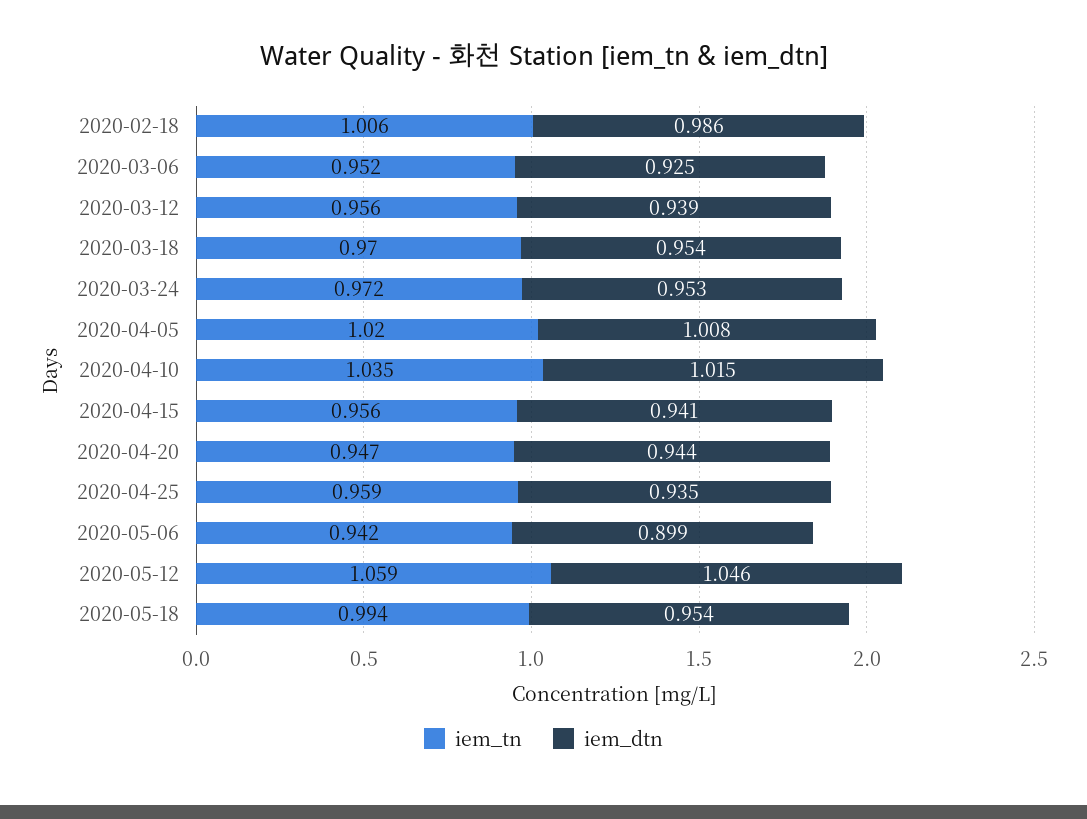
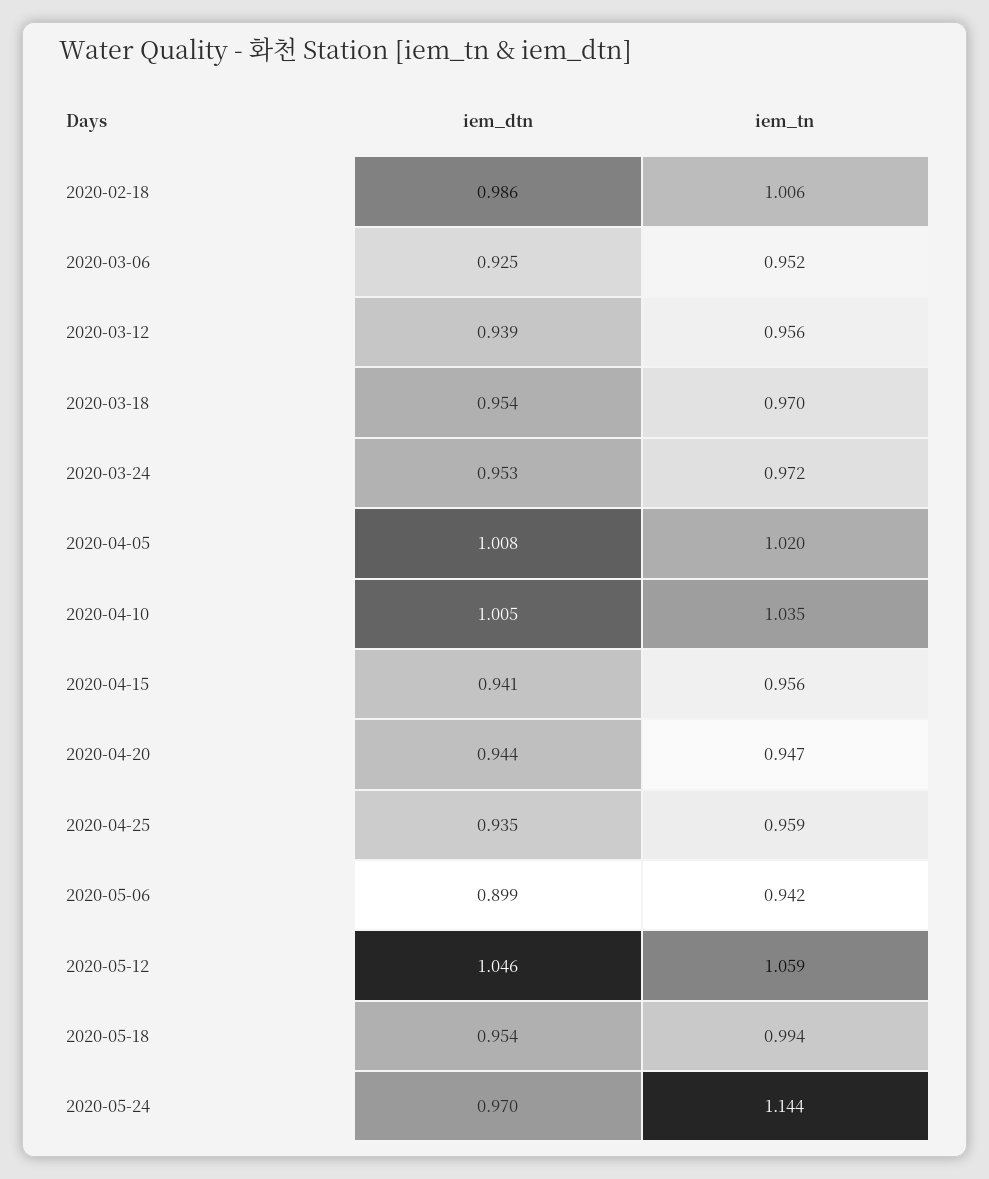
iem_dtn, 2020-04-10: 1.015 -> 1.005
iem_dtn, 2020-05-24: none -> 0.97
iem_tn, 2020-05-24: none -> 1.144

